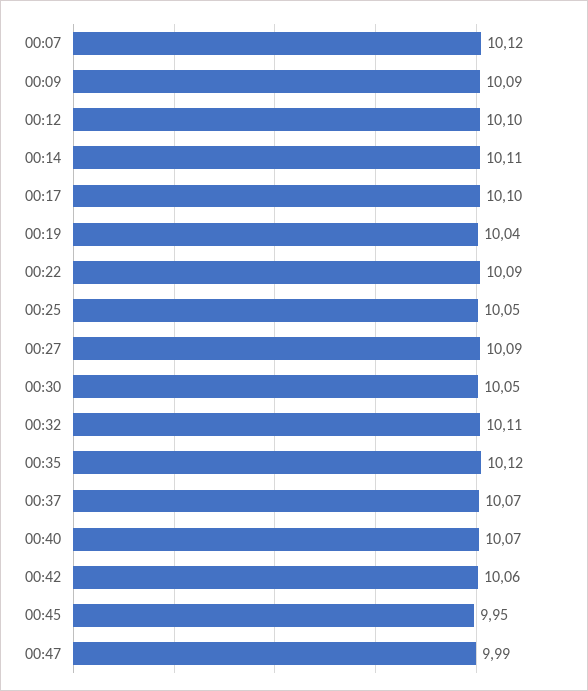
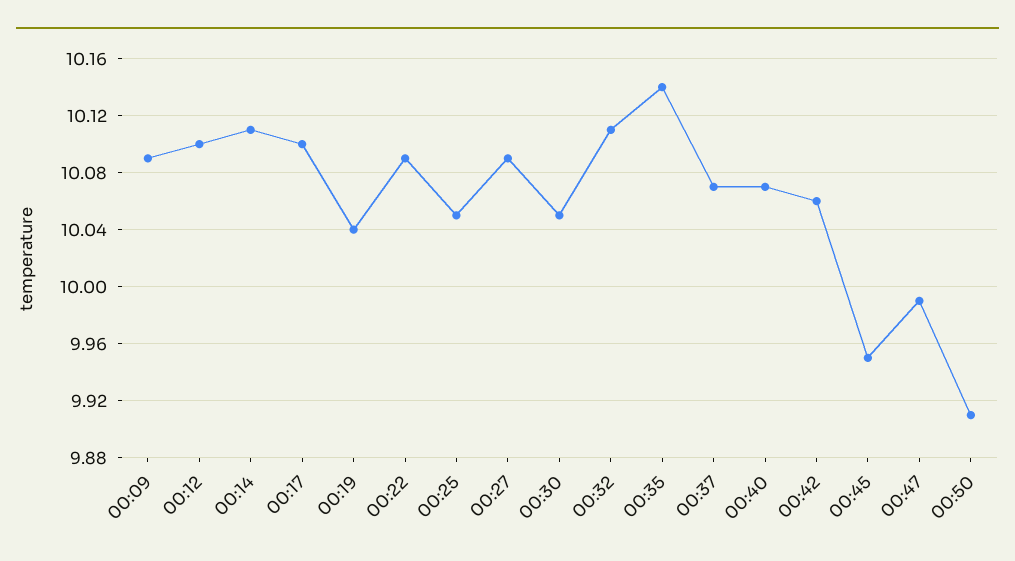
00:07: 10.12 -> none
00:35: 10.12 -> 10.14
00:50: none -> 9.91

